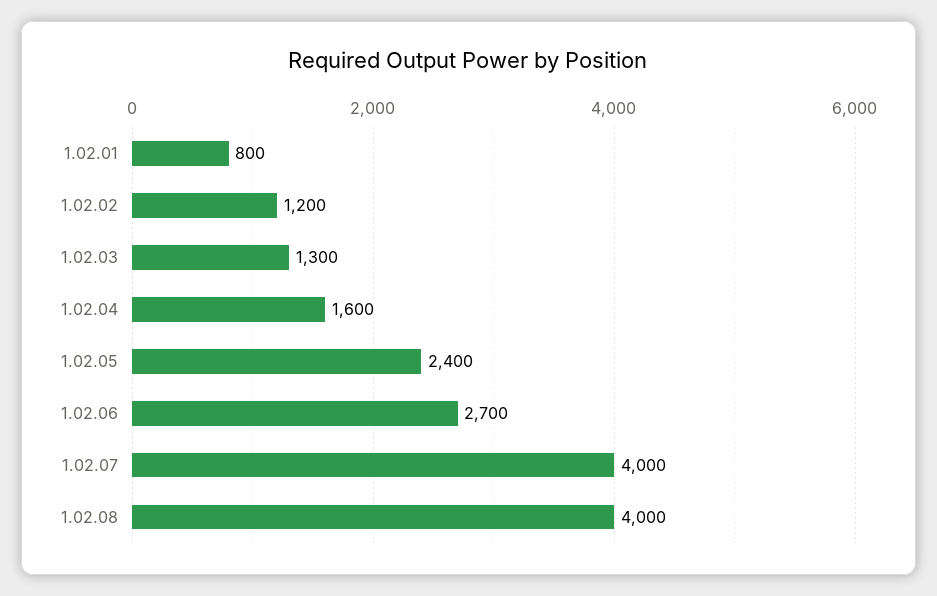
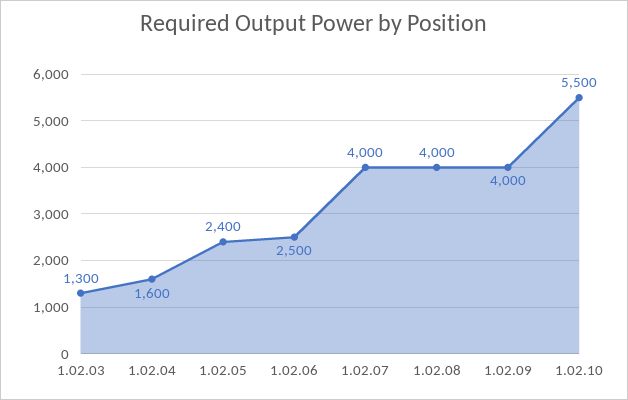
1.02.01: 800 -> none
1.02.02: 1200 -> none
1.02.06: 2700 -> 2500
1.02.09: none -> 4000
1.02.10: none -> 5500

